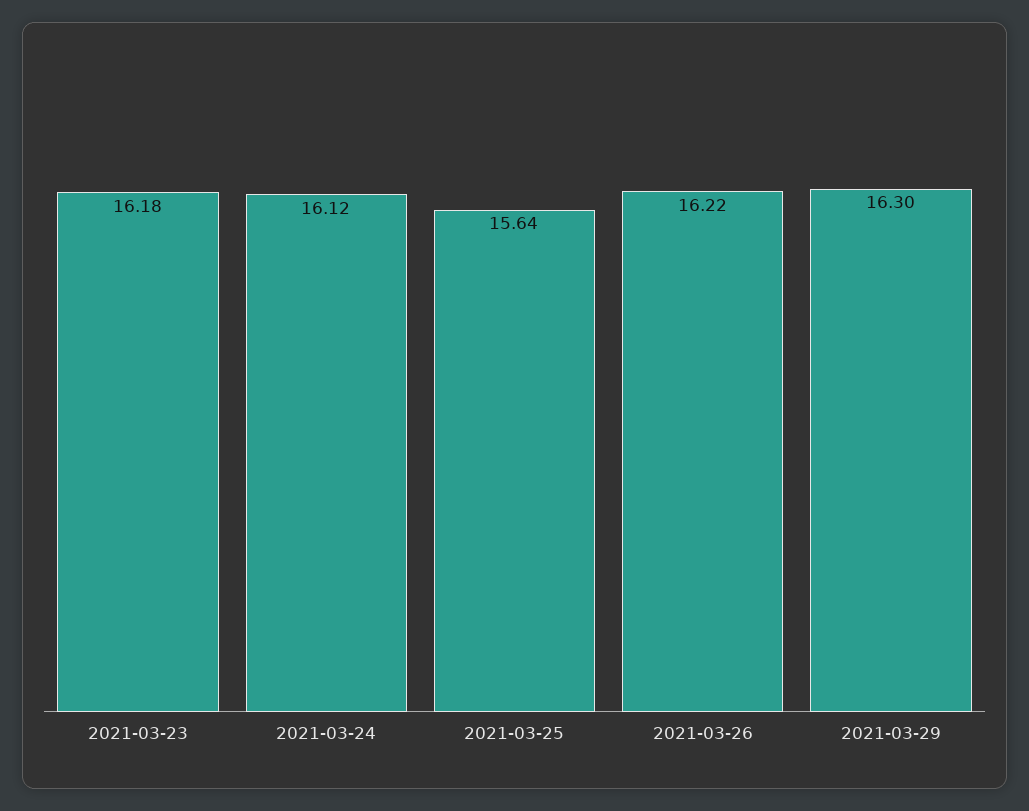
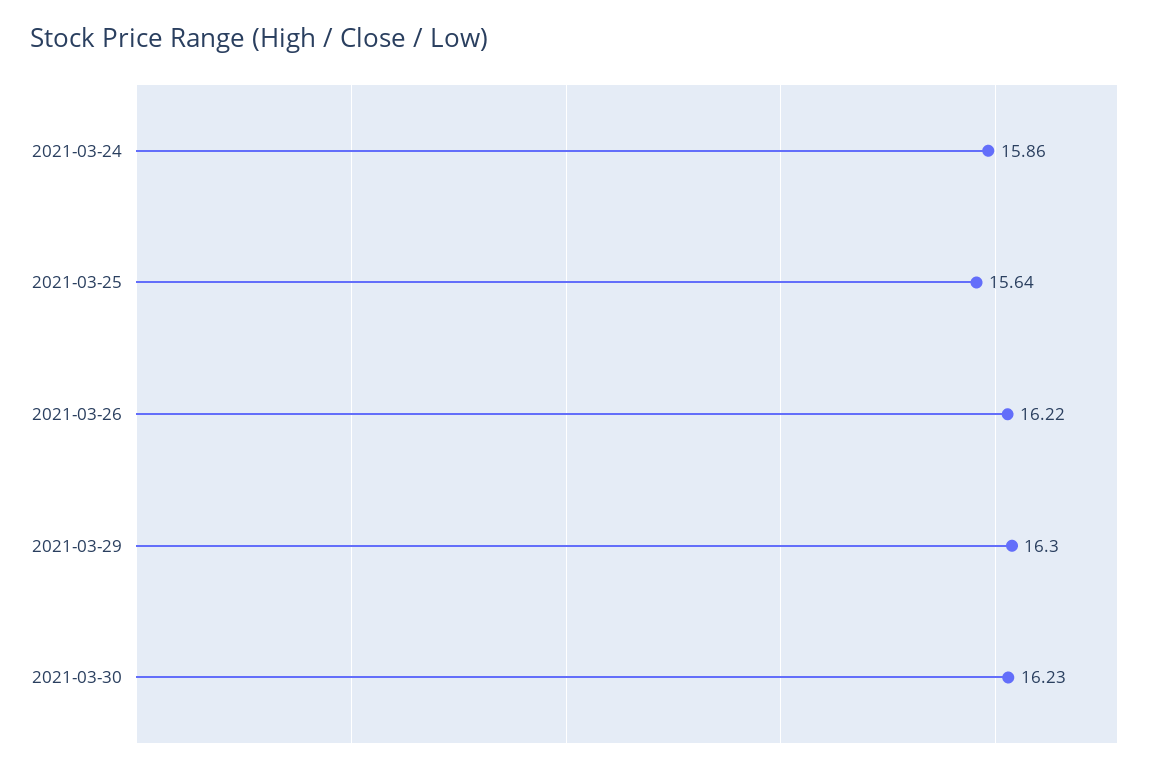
2021-03-23: 16.18 -> none
2021-03-24: 16.12 -> 15.86
2021-03-30: none -> 16.23

